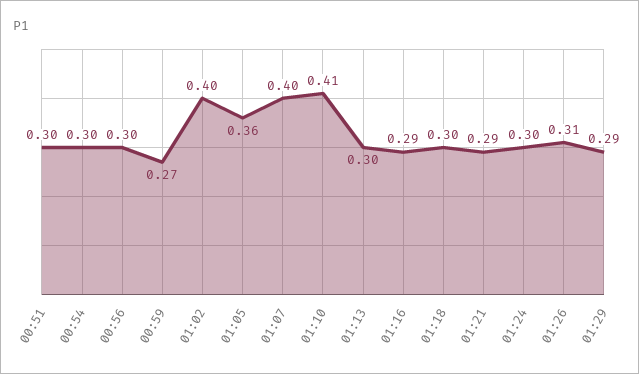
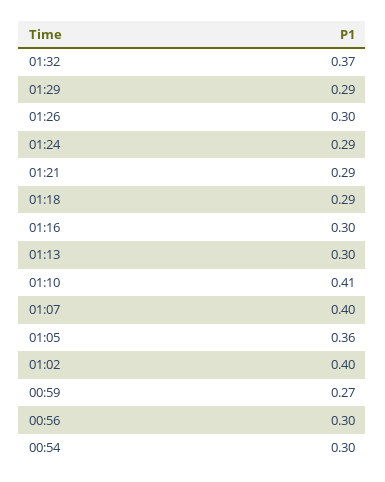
00:51: 0.3 -> none
01:16: 0.29 -> 0.3
01:18: 0.3 -> 0.29
01:24: 0.3 -> 0.29
01:26: 0.31 -> 0.3
01:32: none -> 0.37

